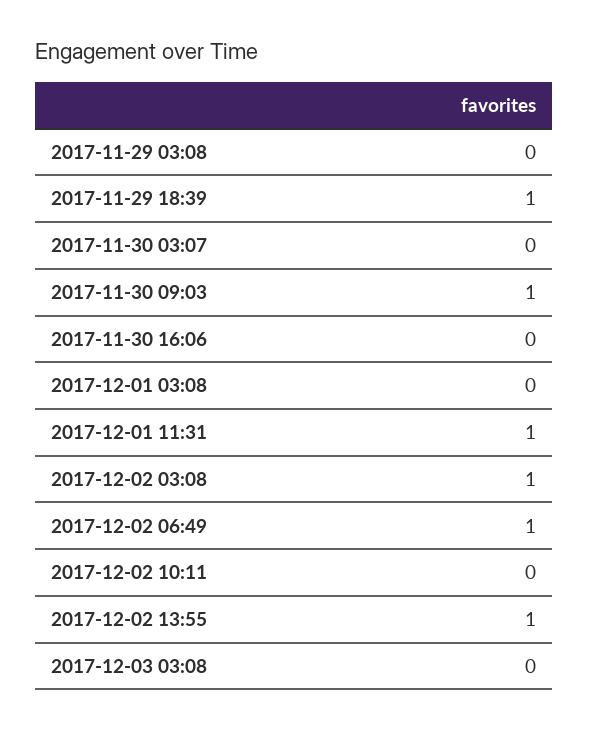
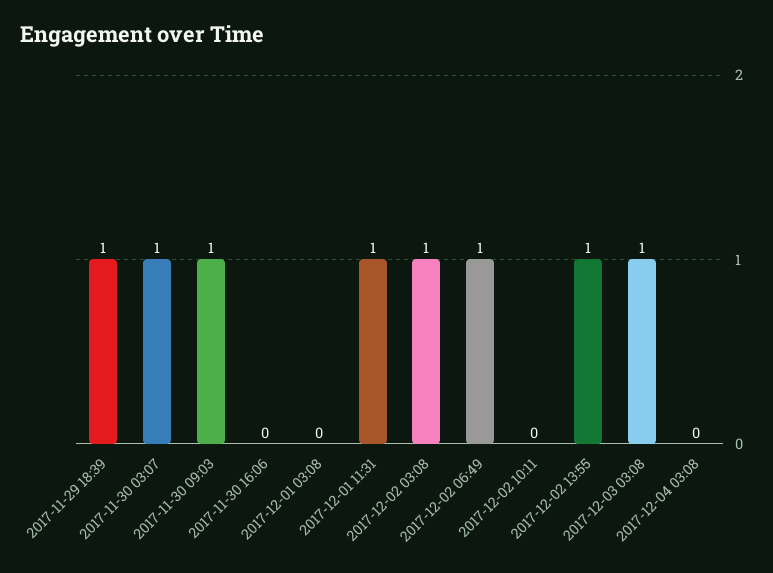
2017-11-29 03:08: 0 -> none
2017-11-30 03:07: 0 -> 1
2017-12-03 03:08: 0 -> 1
2017-12-04 03:08: none -> 0

